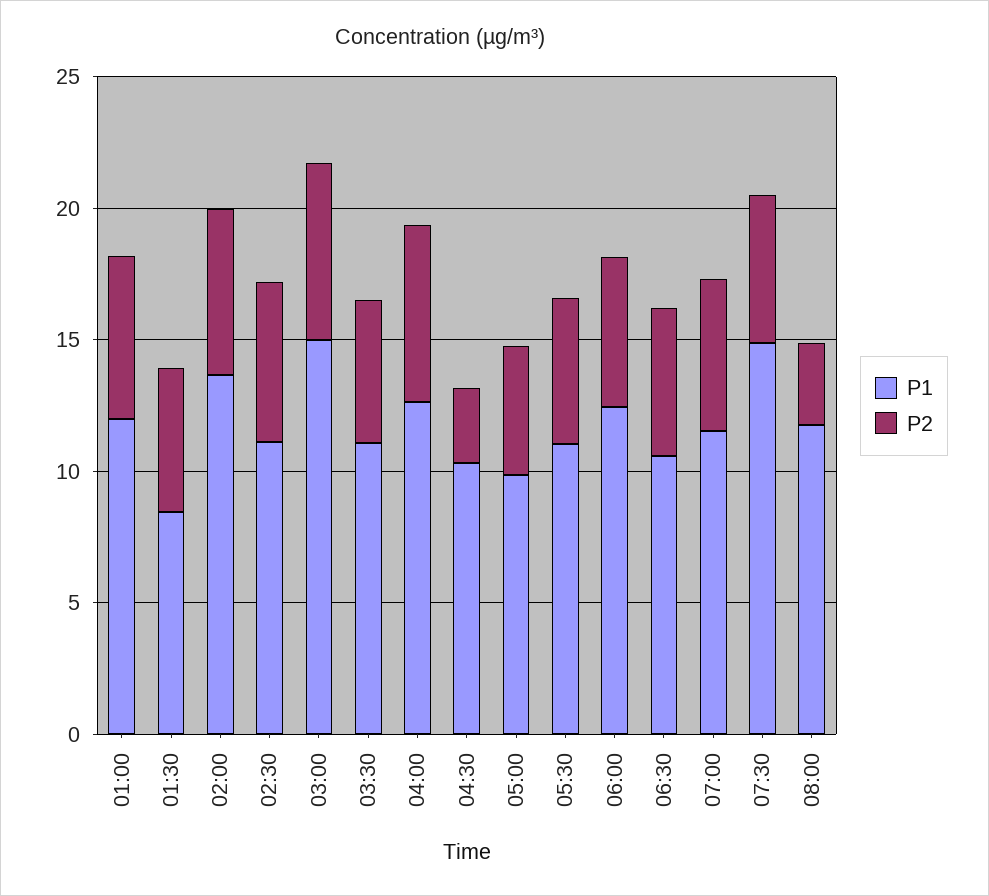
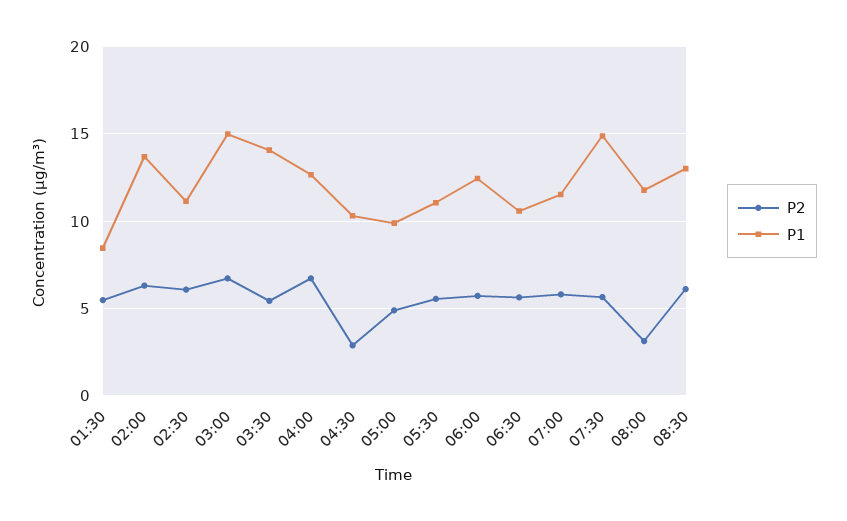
P1, 01:00: 12 -> none
P2, 01:00: 6 -> none
P1, 03:30: 11 -> 14
P2, 08:30: none -> 6
P1, 08:30: none -> 13

